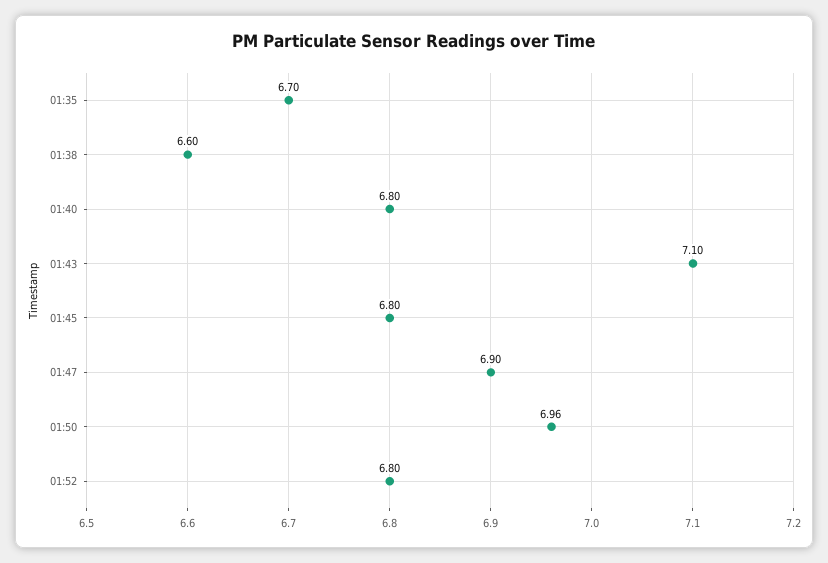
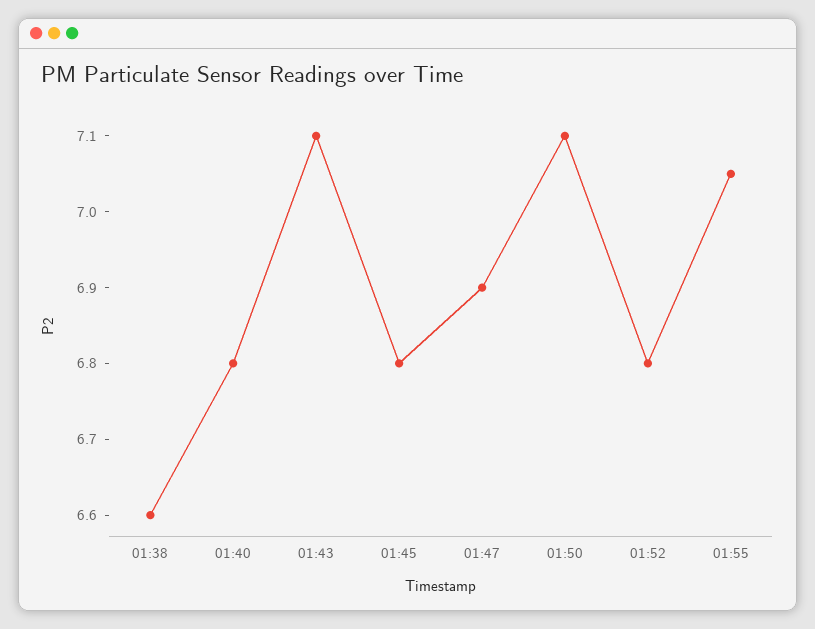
01:35: 6.7 -> none
01:50: 6.96 -> 7.1
01:55: none -> 7.05

